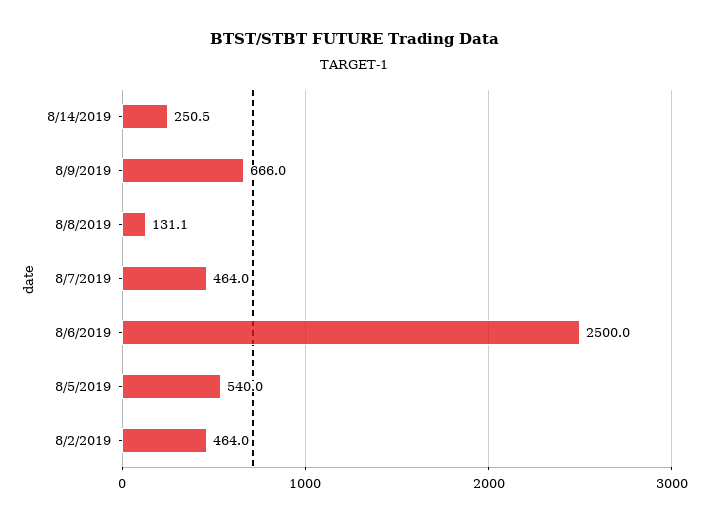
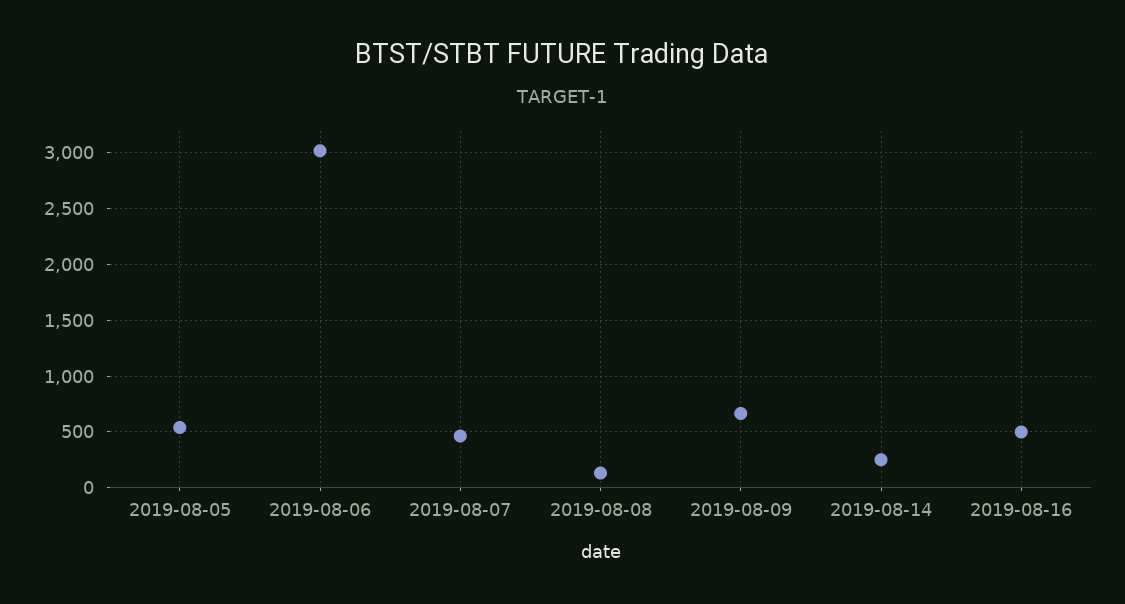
8/6/2019: 2500 -> 3000
8/2/2019: 464 -> none
2019-08-16: none -> 500

